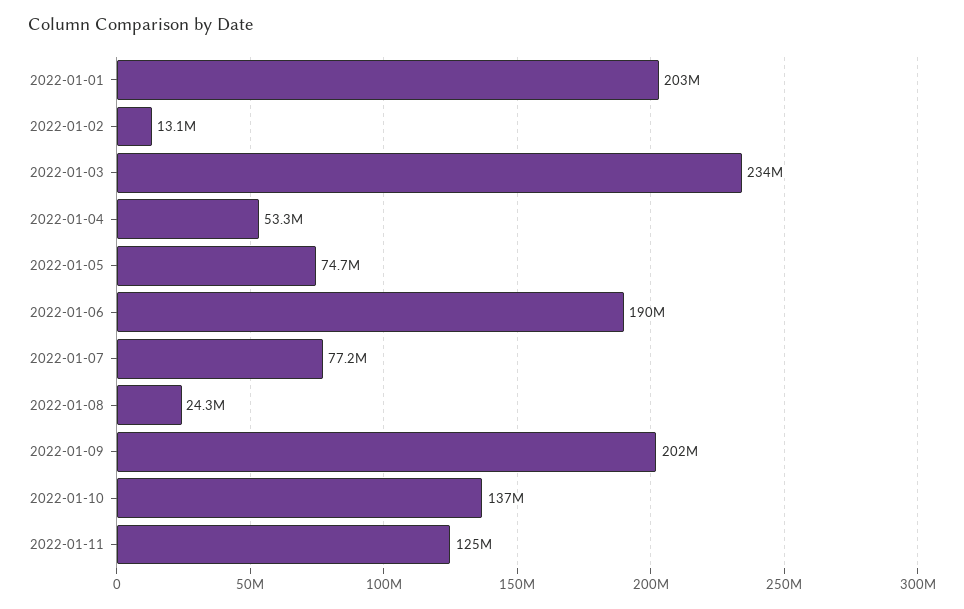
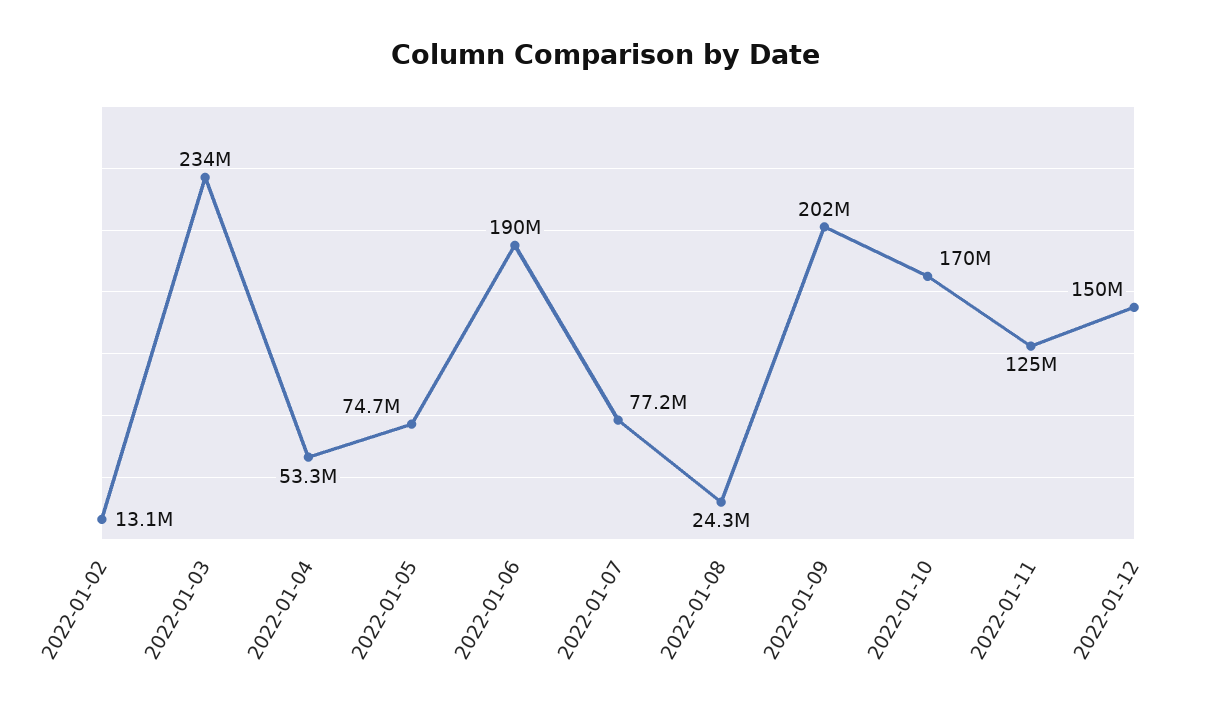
2022-01-01: 203000000 -> none
2022-01-10: 137000000 -> 170000000
2022-01-12: none -> 150000000

